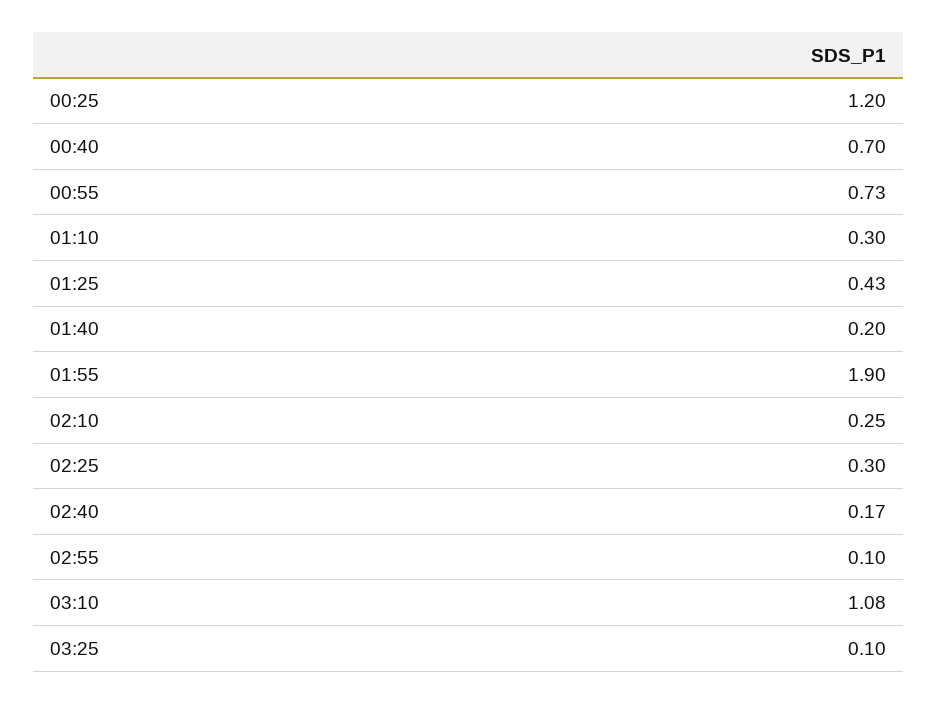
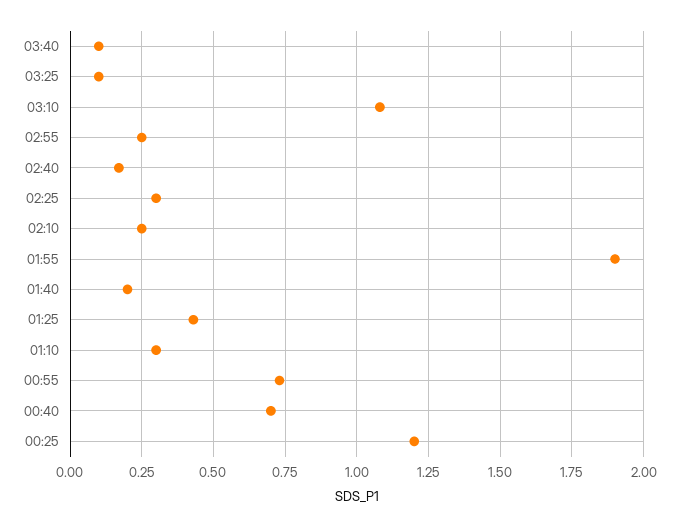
02:55: 0.1 -> 0.25
03:40: none -> 0.1

